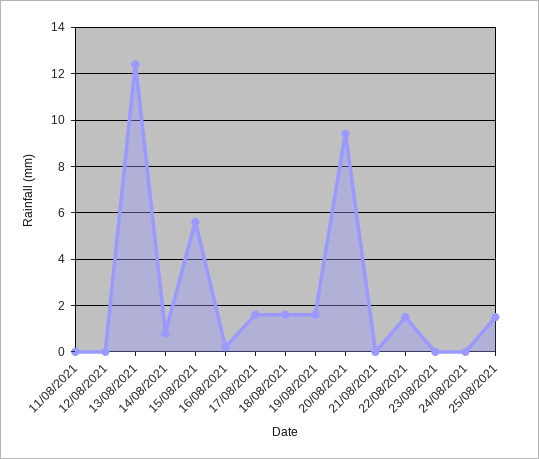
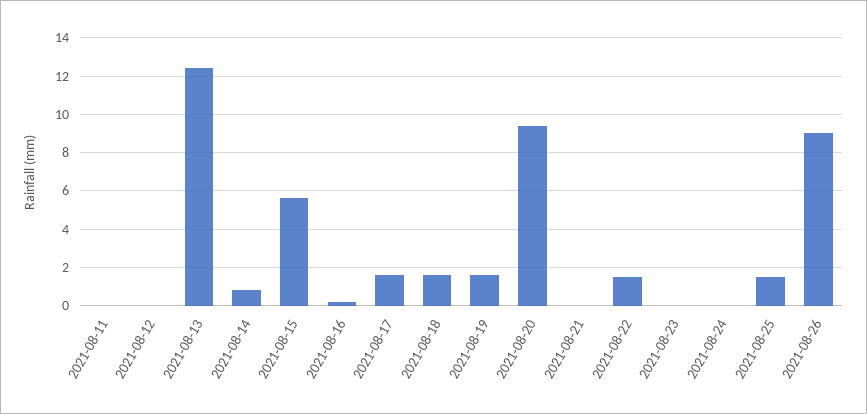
2021-08-26: none -> 9

